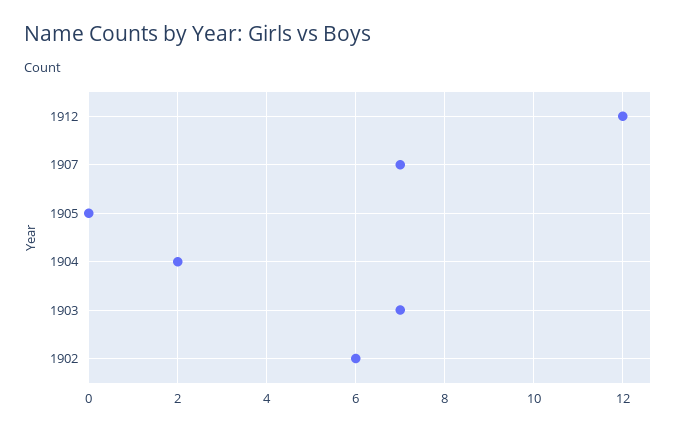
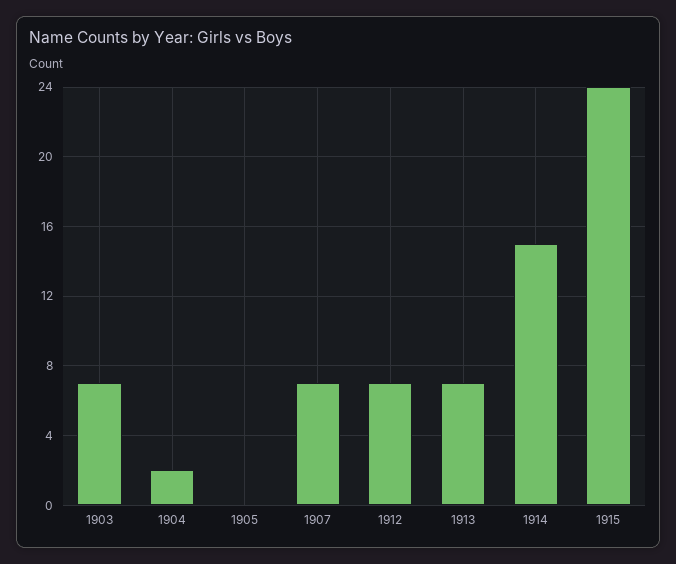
1912: 12 -> 7
1902: 6 -> none
1913: none -> 7
1914: none -> 15
1915: none -> 24

